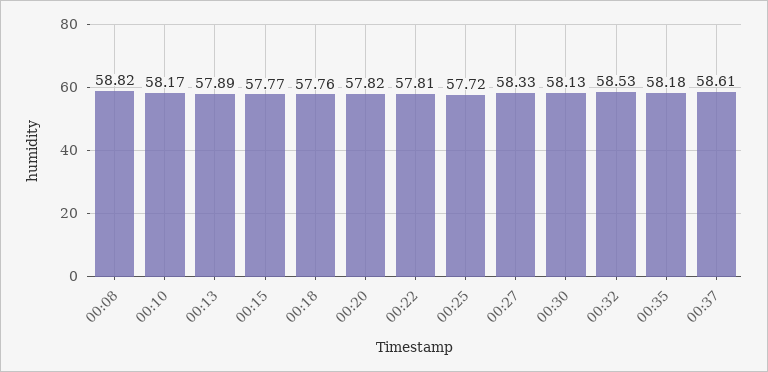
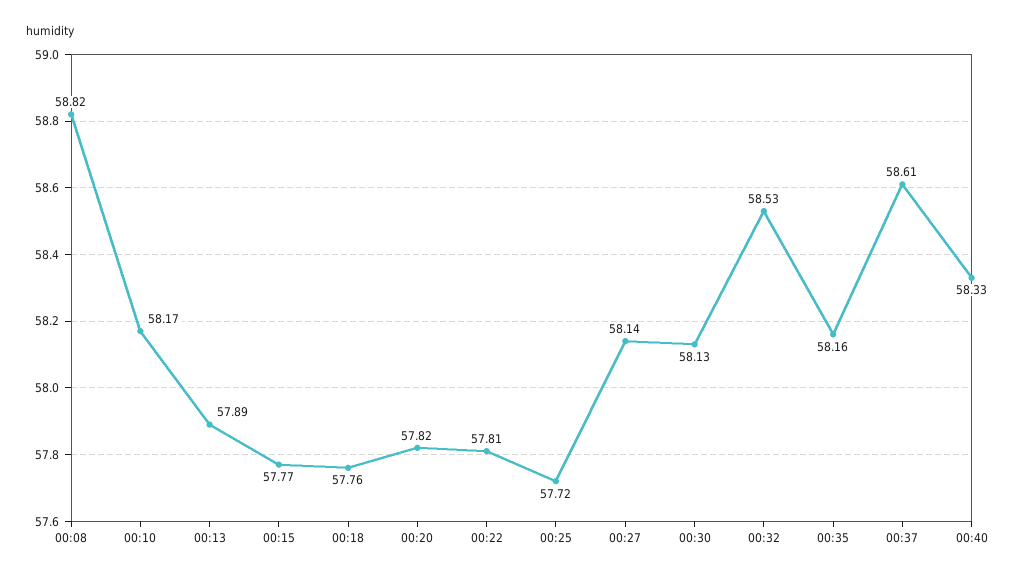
00:27: 58.33 -> 58.14
00:35: 58.18 -> 58.16
00:40: none -> 58.33

